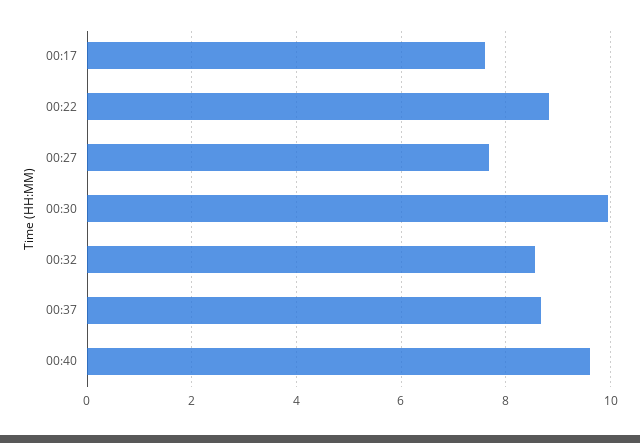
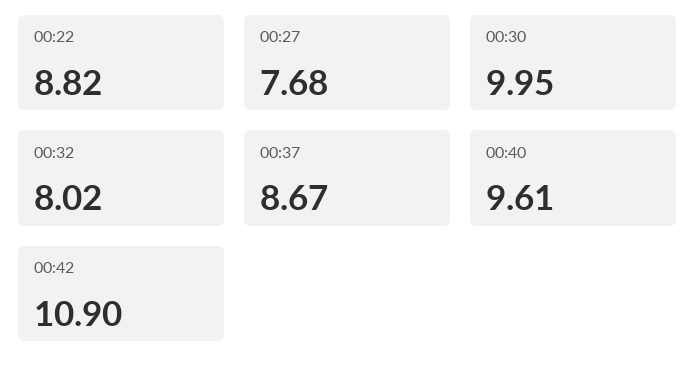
00:17: 7.6 -> none
00:32: 8.6 -> 8.02
00:42: none -> 10.9

